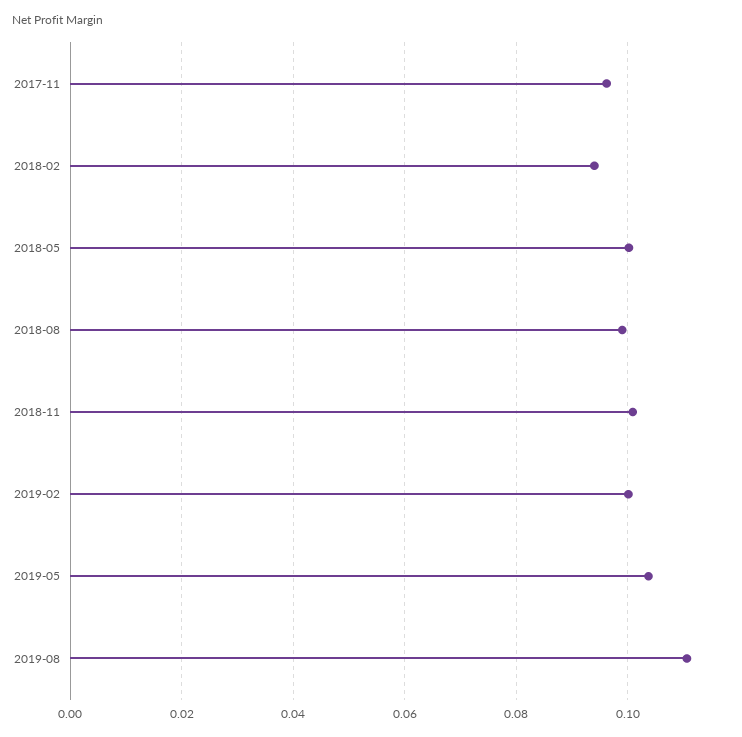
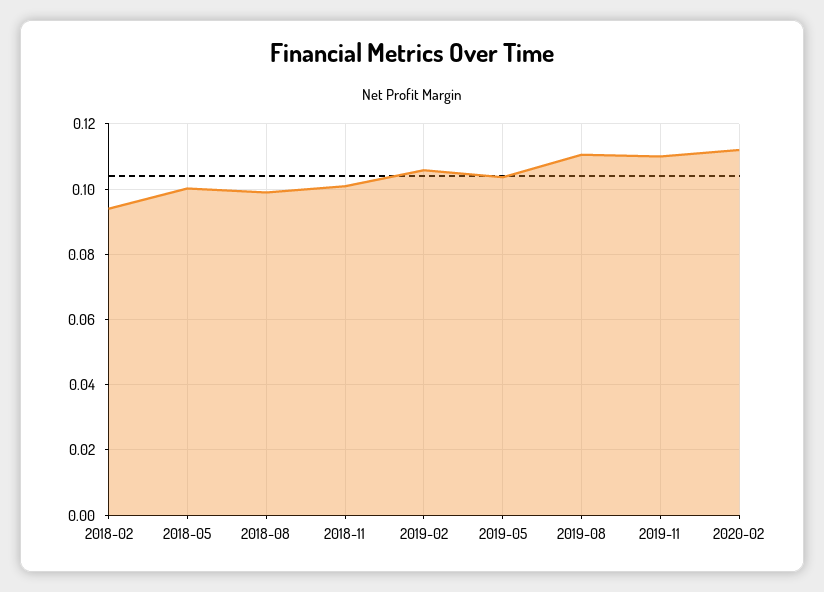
2017-11: 0.096 -> none
2019-02: 0.1 -> 0.106
2019-11: none -> 0.11
2020-02: none -> 0.112

